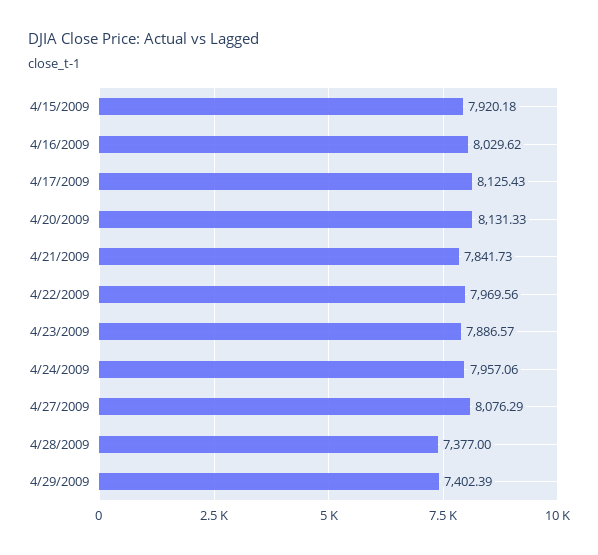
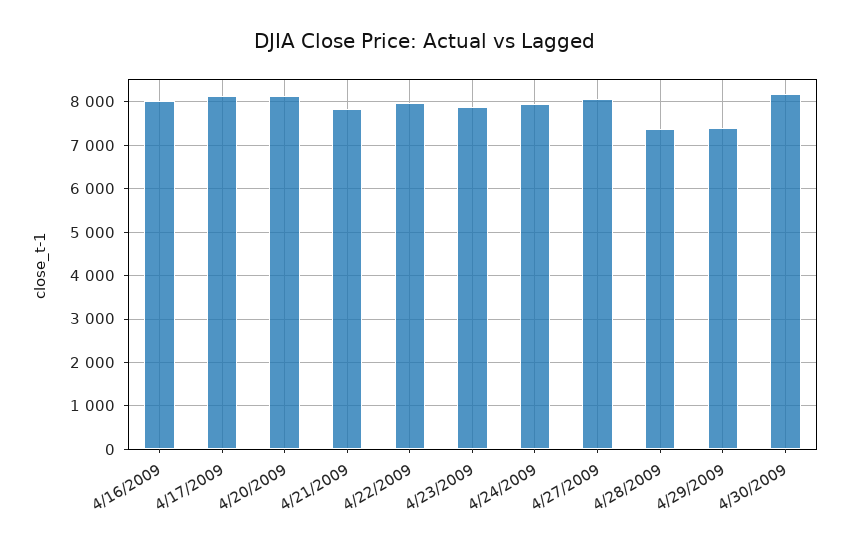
4/15/2009: 7920.18 -> none
4/30/2009: none -> 8200

